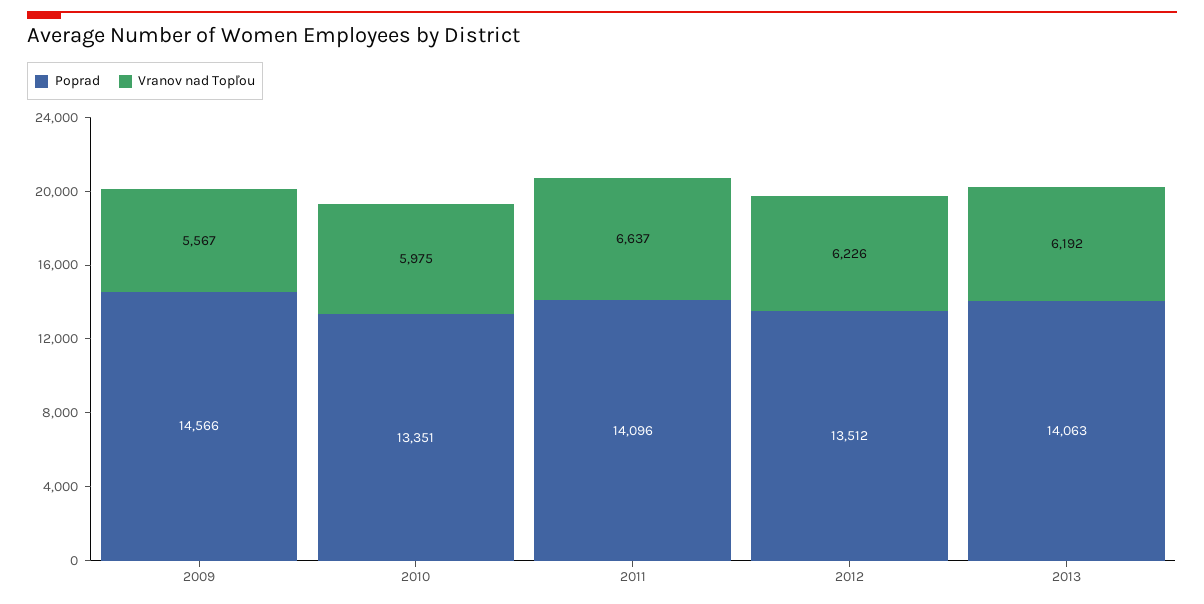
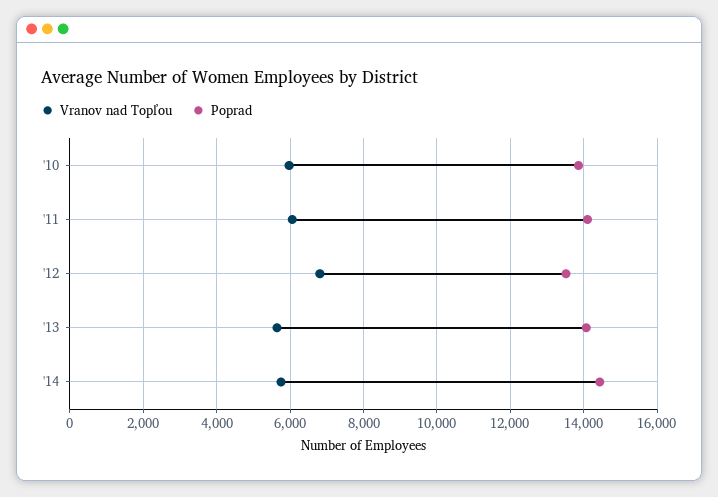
Poprad, 2009: 14566 -> none
Vranov nad Topľou, 2009: 5567 -> none
Poprad, 2010: 13351 -> 13800
Vranov nad Topľou, 2011: 6637 -> 6000
Vranov nad Topľou, 2012: 6226 -> 6800
Vranov nad Topľou, 2013: 6192 -> 5600
Vranov nad Topľou, '14: none -> 5800
Poprad, '14: none -> 14400

